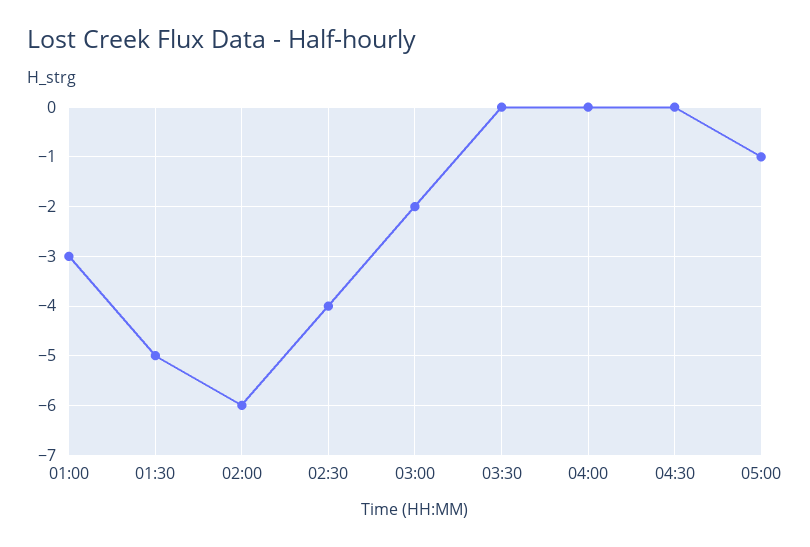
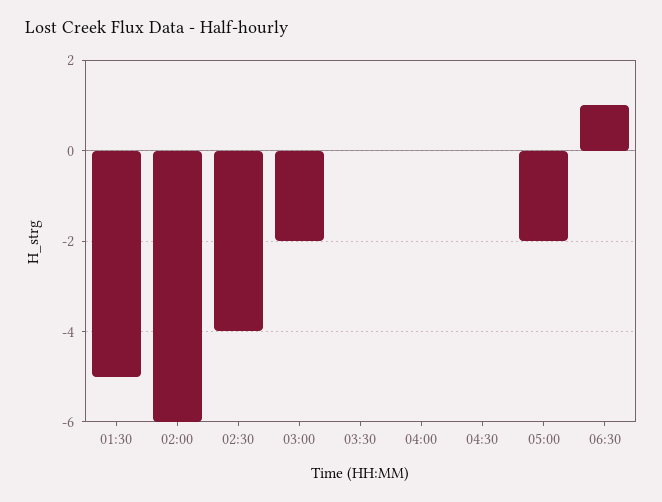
01:00: -3 -> none
05:00: -1 -> -2
06:30: none -> 1

